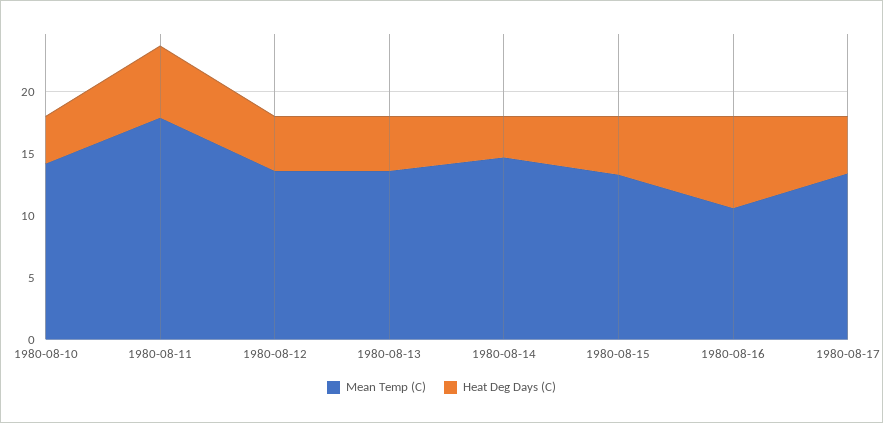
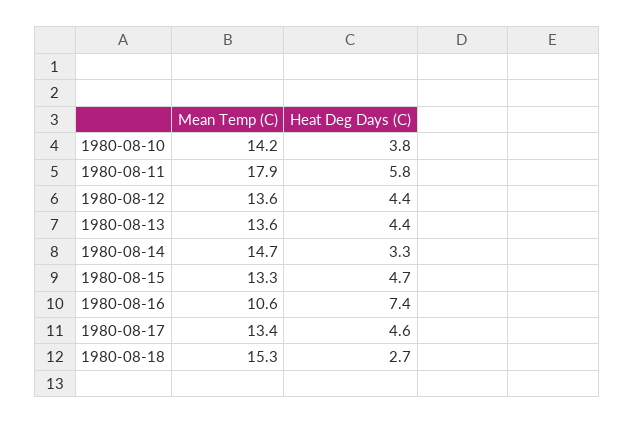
Mean Temp (C), 1980-08-18: none -> 15.3
Heat Deg Days (C), 1980-08-18: none -> 2.7

